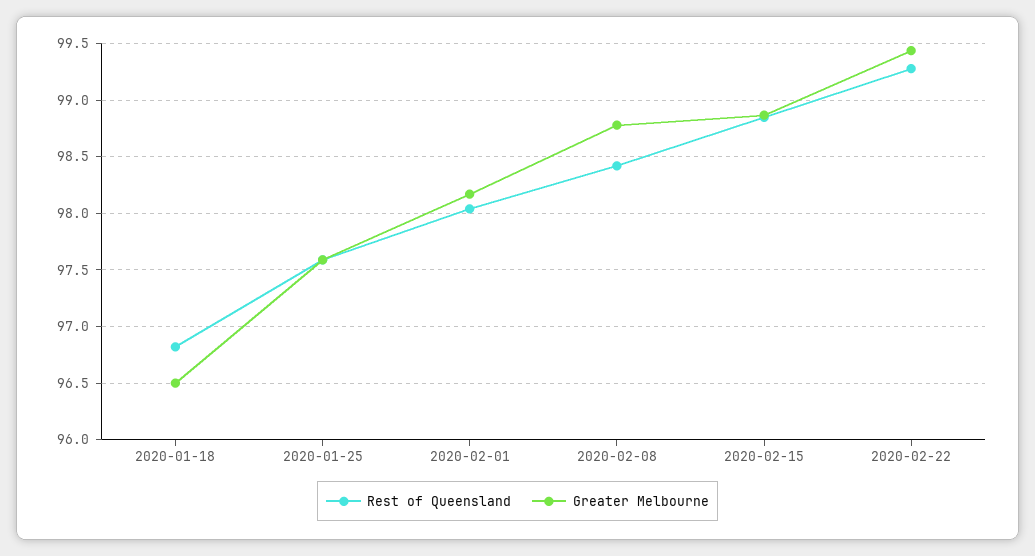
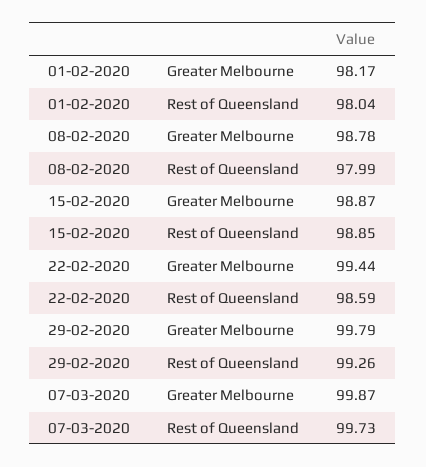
Rest of Queensland, 2020-01-18: 96.8 -> none
Greater Melbourne, 2020-01-18: 96.5 -> none
Rest of Queensland, 2020-01-25: 97.6 -> none
Greater Melbourne, 2020-01-25: 97.6 -> none
Rest of Queensland, 2020-02-08: 98.4 -> 97.99
Rest of Queensland, 2020-02-22: 99.3 -> 98.59
Greater Melbourne, 29-02-2020: none -> 99.79
Rest of Queensland, 29-02-2020: none -> 99.26
Greater Melbourne, 07-03-2020: none -> 99.87
Rest of Queensland, 07-03-2020: none -> 99.73

